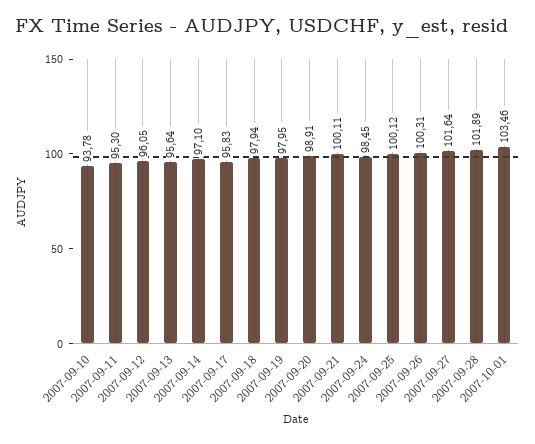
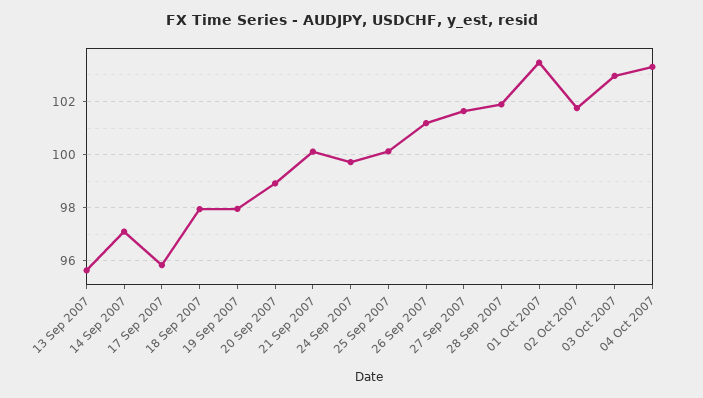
2007-09-10: 93.78 -> none
2007-09-11: 95.3 -> none
2007-09-12: 96.05 -> none
2007-09-24: 98.45 -> 99.75
2007-09-26: 100.31 -> 101.25
02 Oct 2007: none -> 101.75
03 Oct 2007: none -> 103
04 Oct 2007: none -> 103.25

